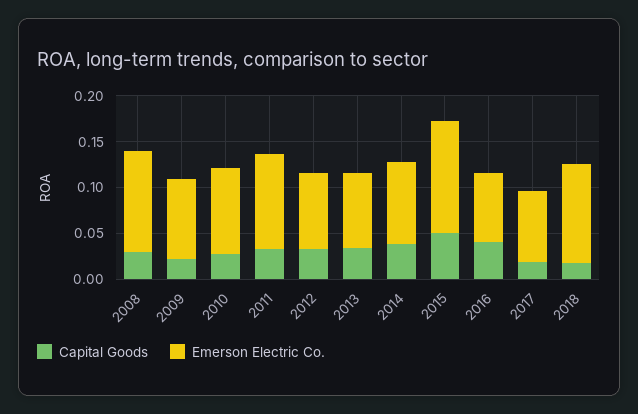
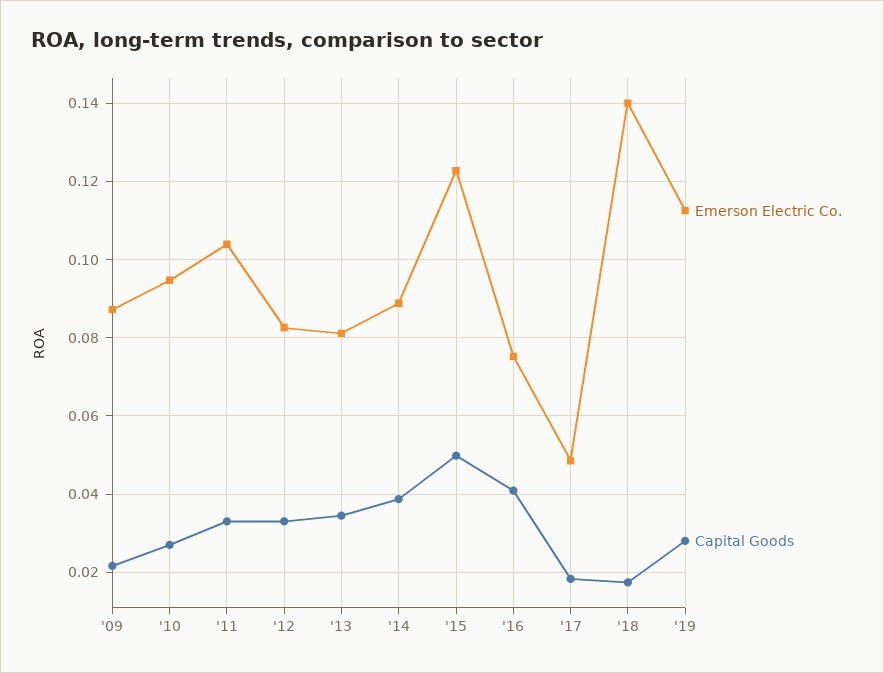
Capital Goods, 2008: 0.03 -> none
Emerson Electric Co., 2008: 0.11 -> none
Emerson Electric Co., 2017: 0.08 -> 0.048
Emerson Electric Co., 2018: 0.11 -> 0.14
Emerson Electric Co., '19: none -> 0.112
Capital Goods, '19: none -> 0.028

